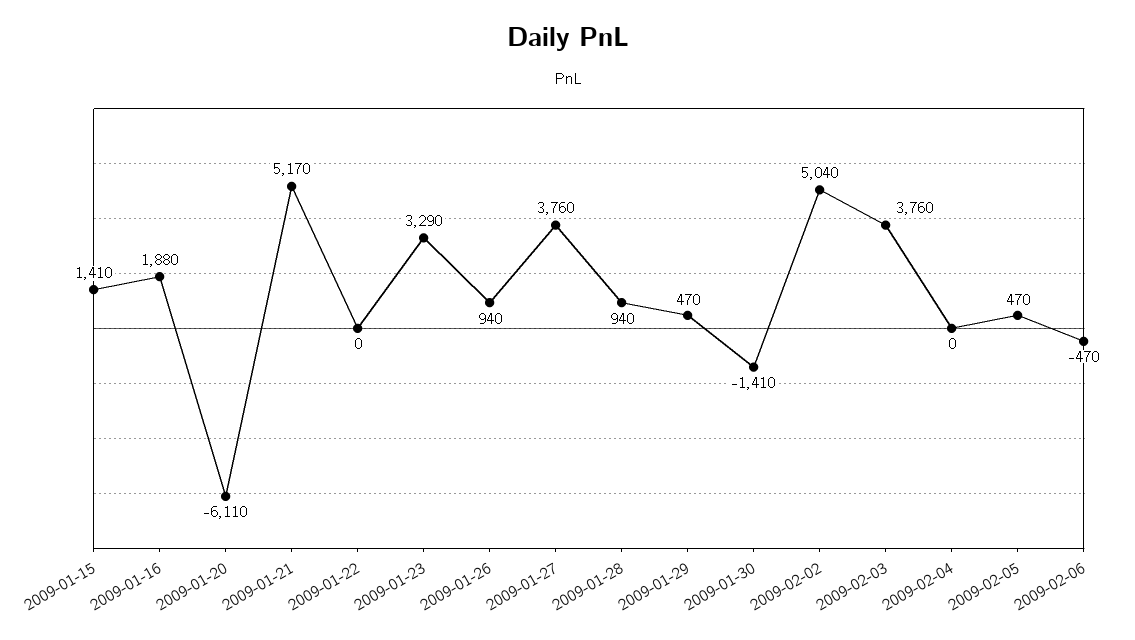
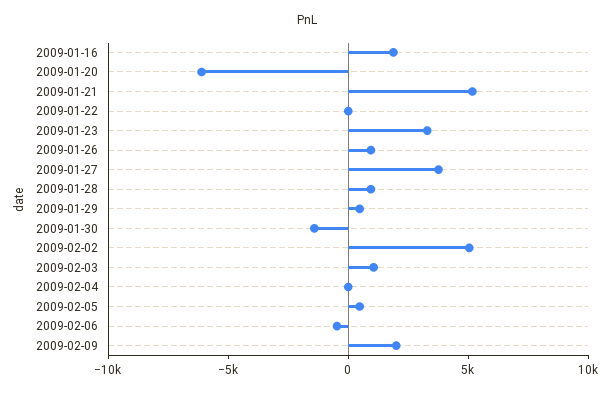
2009-01-15: 1410 -> none
2009-02-03: 3760 -> 1000
2009-02-09: none -> 2000

